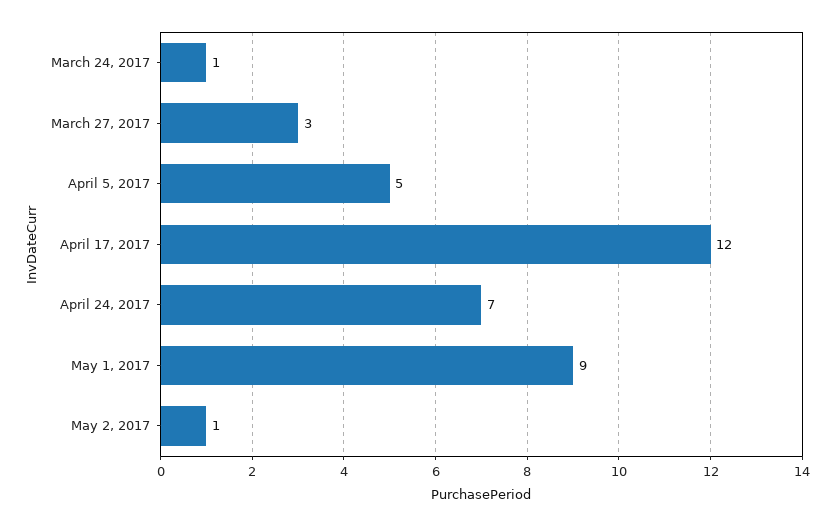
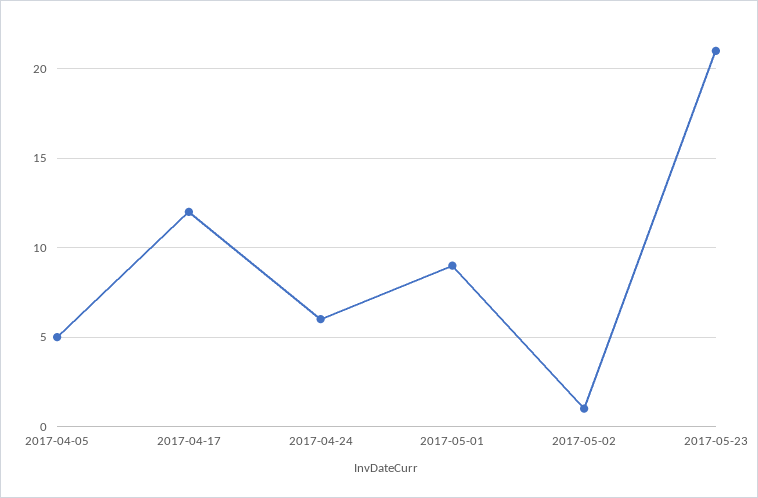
March 24, 2017: 1 -> none
March 27, 2017: 3 -> none
April 24, 2017: 7 -> 6
2017-05-23: none -> 21

